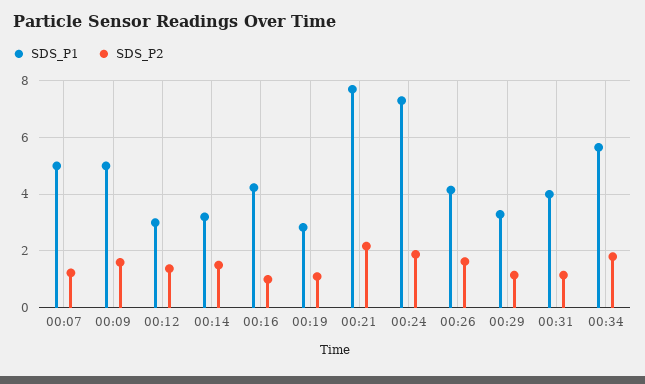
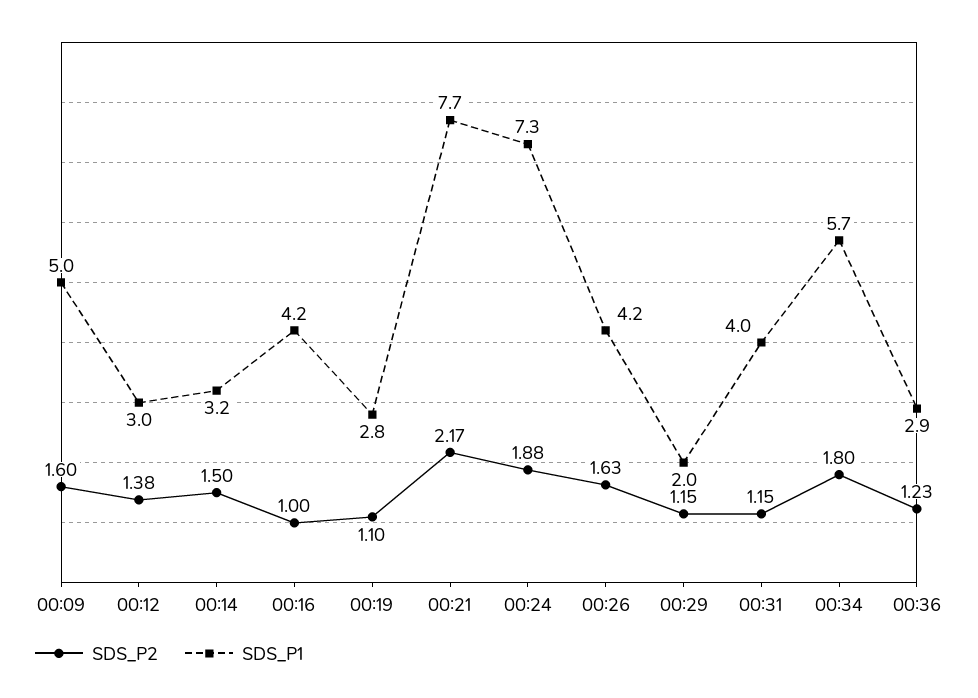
SDS_P1, 00:07: 5 -> none
SDS_P2, 00:07: 1.25 -> none
SDS_P1, 00:29: 3.25 -> 2
SDS_P2, 00:36: none -> 1.23
SDS_P1, 00:36: none -> 2.9

